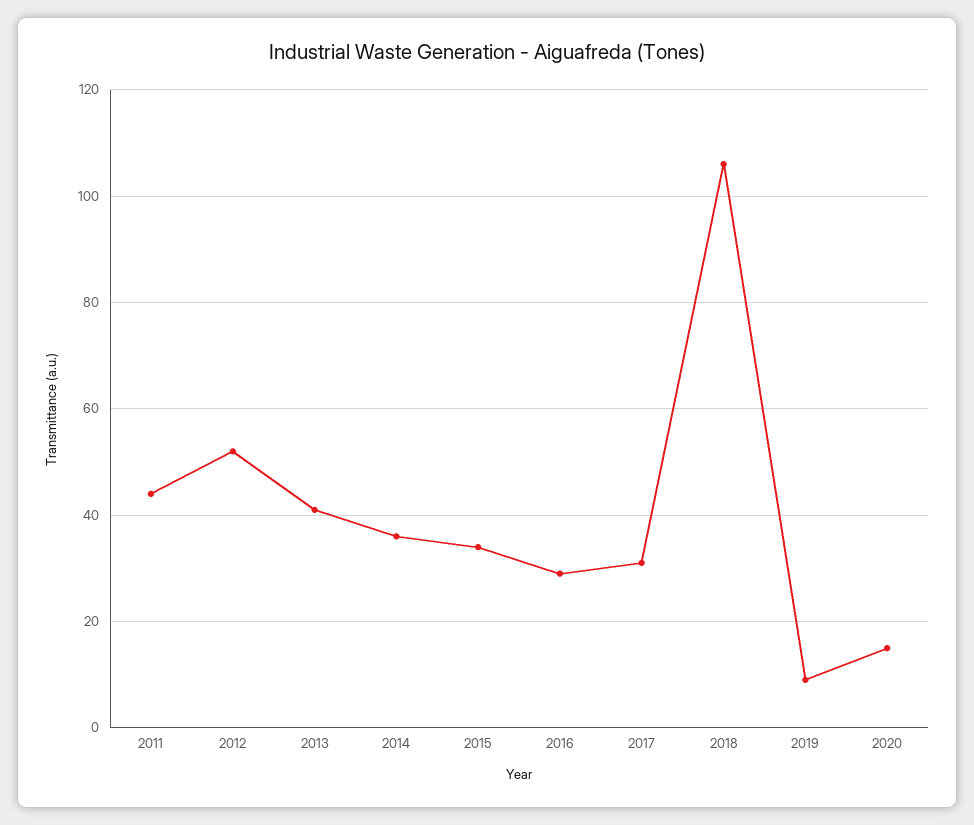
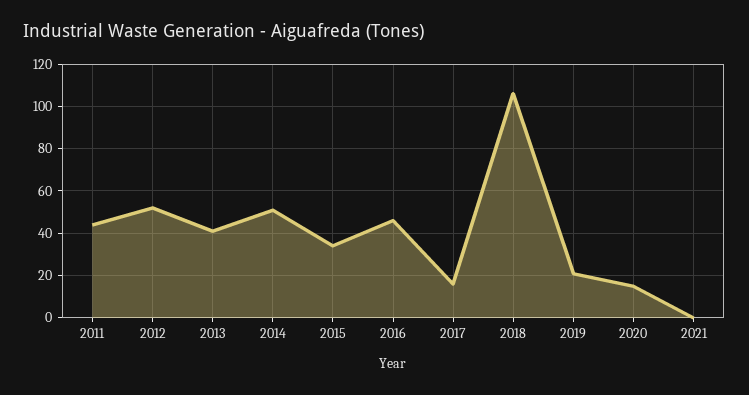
2014: 35 -> 50
2016: 30 -> 45
2017: 30 -> 15
2019: 10 -> 20
2021: none -> 0

